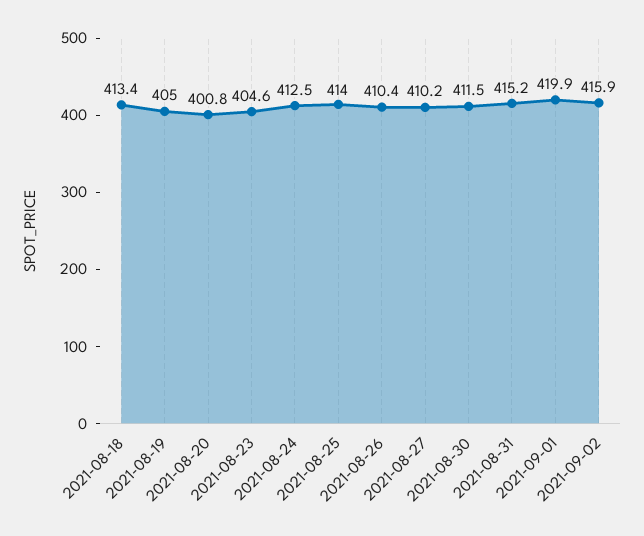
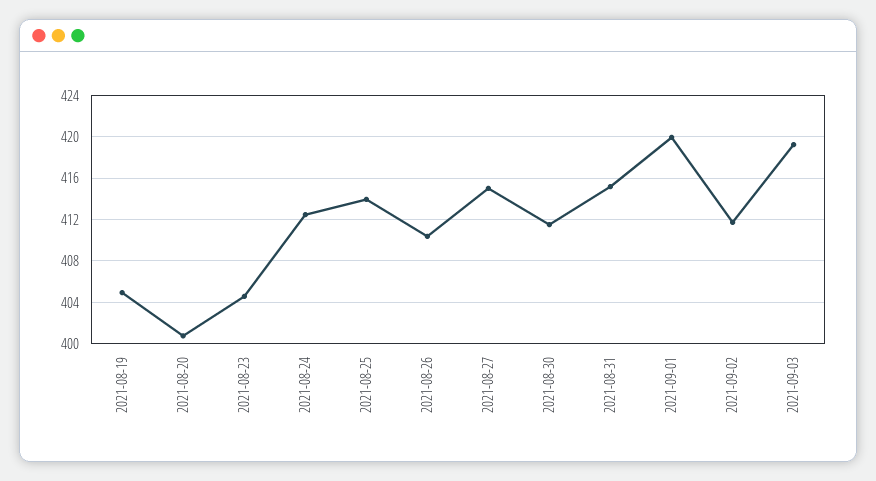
2021-08-18: 413.4 -> none
2021-08-27: 410.2 -> 415
2021-09-02: 415.9 -> 412
2021-09-03: none -> 419

